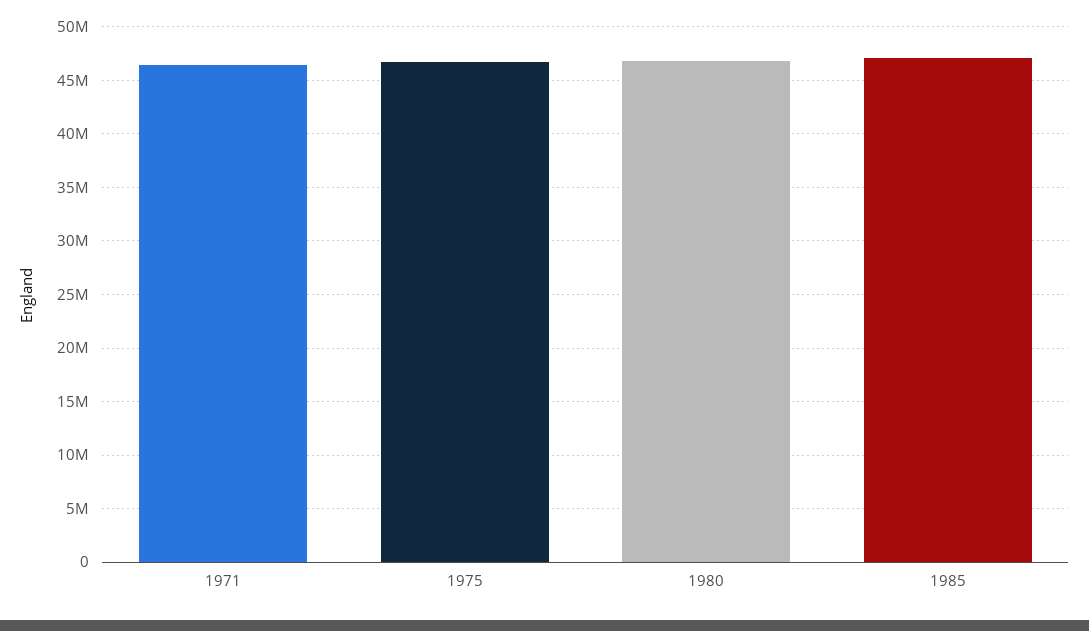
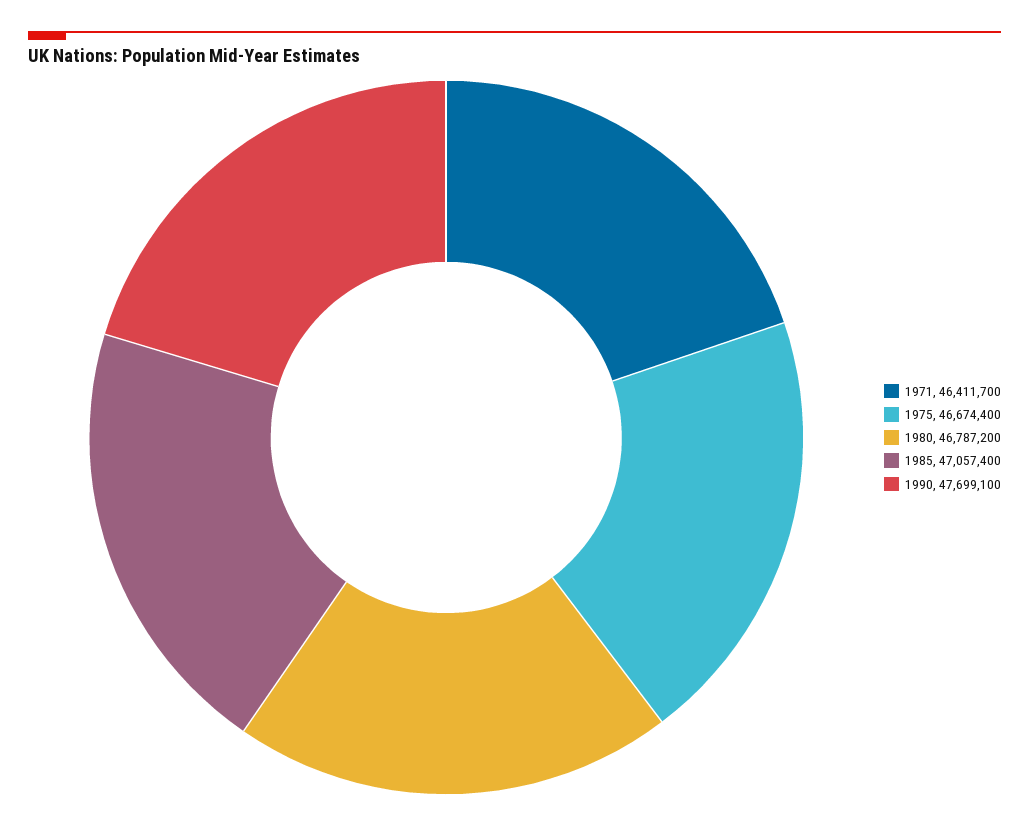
1990: none -> 47699100

